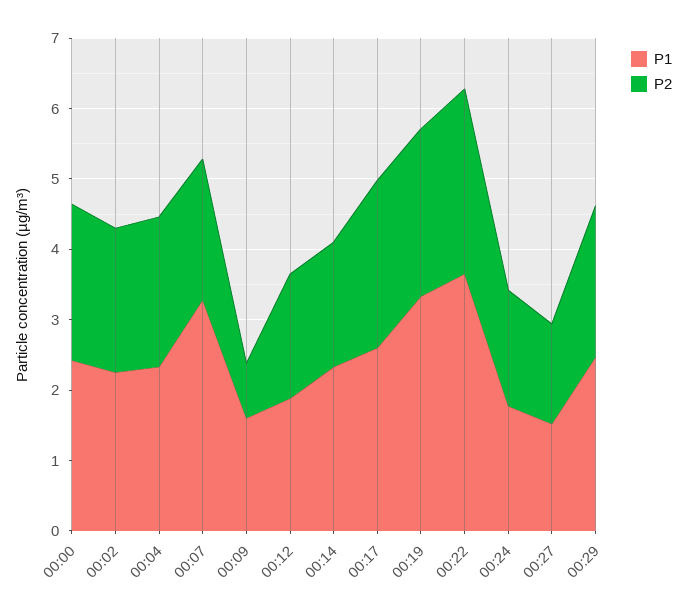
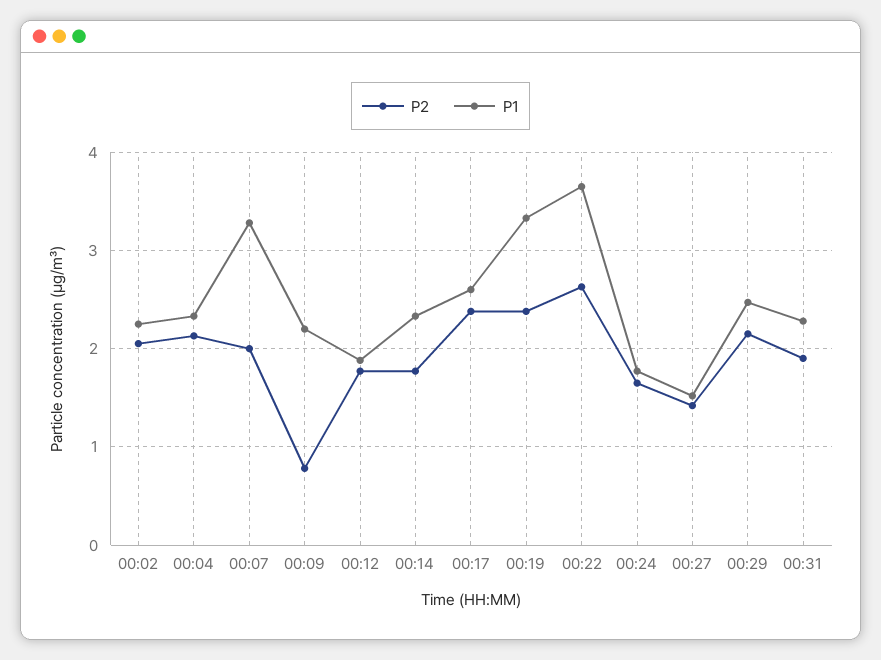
P1, 00:00: 2.4 -> none
P2, 00:00: 2.2 -> none
P1, 00:09: 1.6 -> 2.2
P2, 00:31: none -> 1.9
P1, 00:31: none -> 2.3

